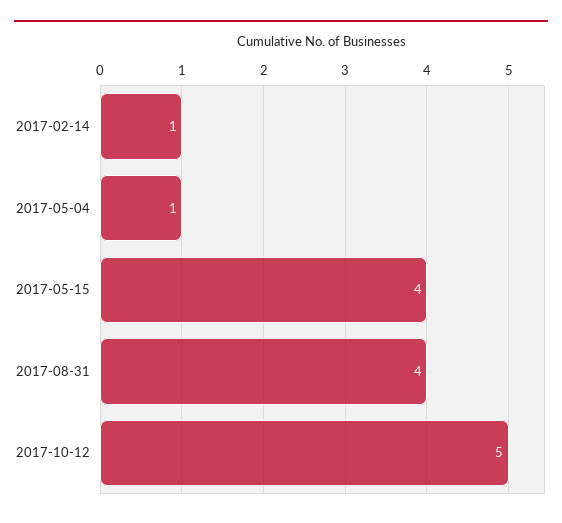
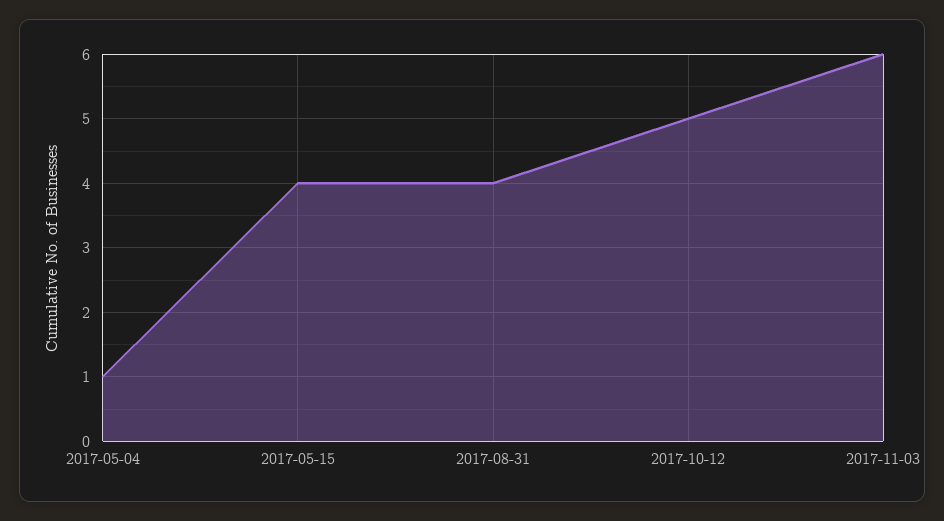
2017-02-14: 1 -> none
2017-11-03: none -> 6

